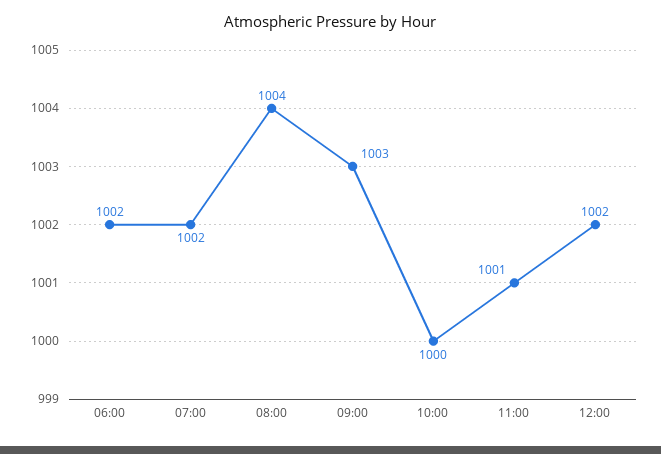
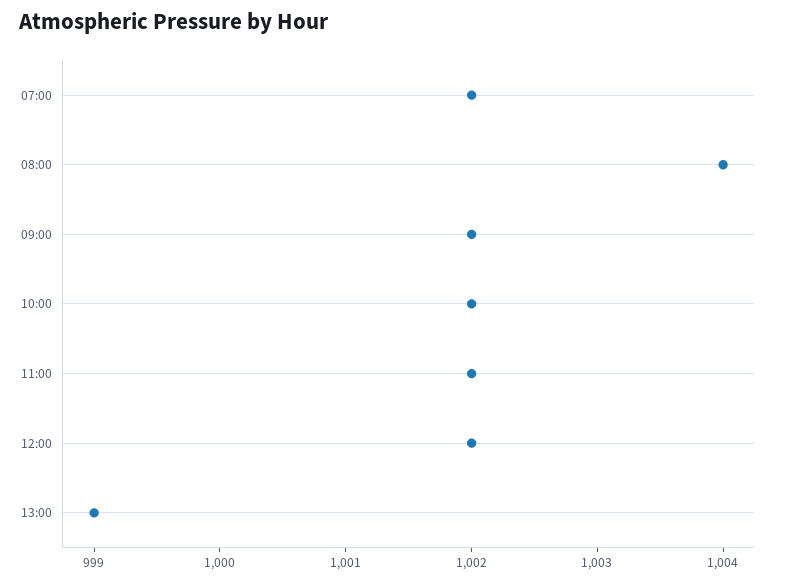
06:00: 1002 -> none
09:00: 1003 -> 1002
10:00: 1000 -> 1002
11:00: 1001 -> 1002
13:00: none -> 999

